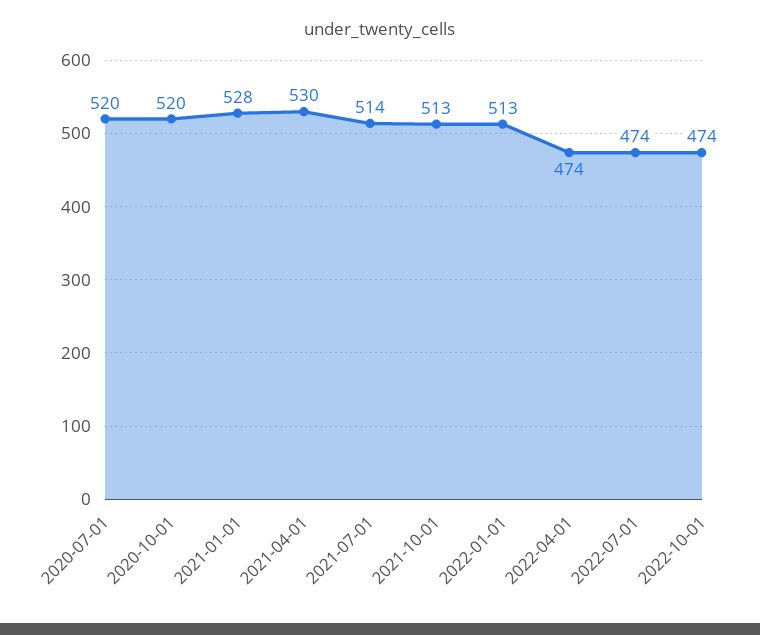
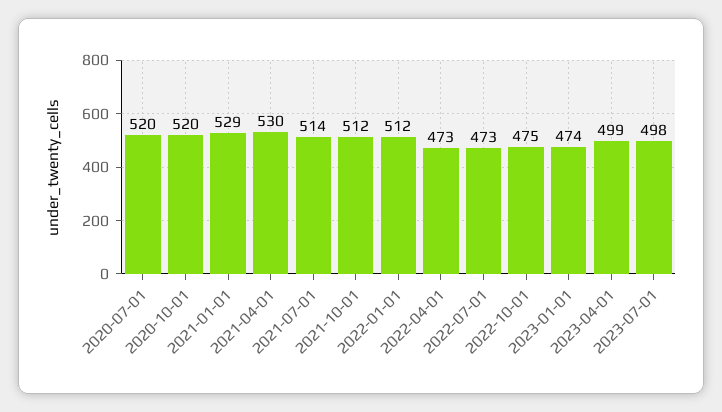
2021-01-01: 528 -> 529
2021-10-01: 513 -> 512
2022-01-01: 513 -> 512
2022-04-01: 474 -> 473
2022-07-01: 474 -> 473
2022-10-01: 474 -> 475
2023-01-01: none -> 474
2023-04-01: none -> 499
2023-07-01: none -> 498

